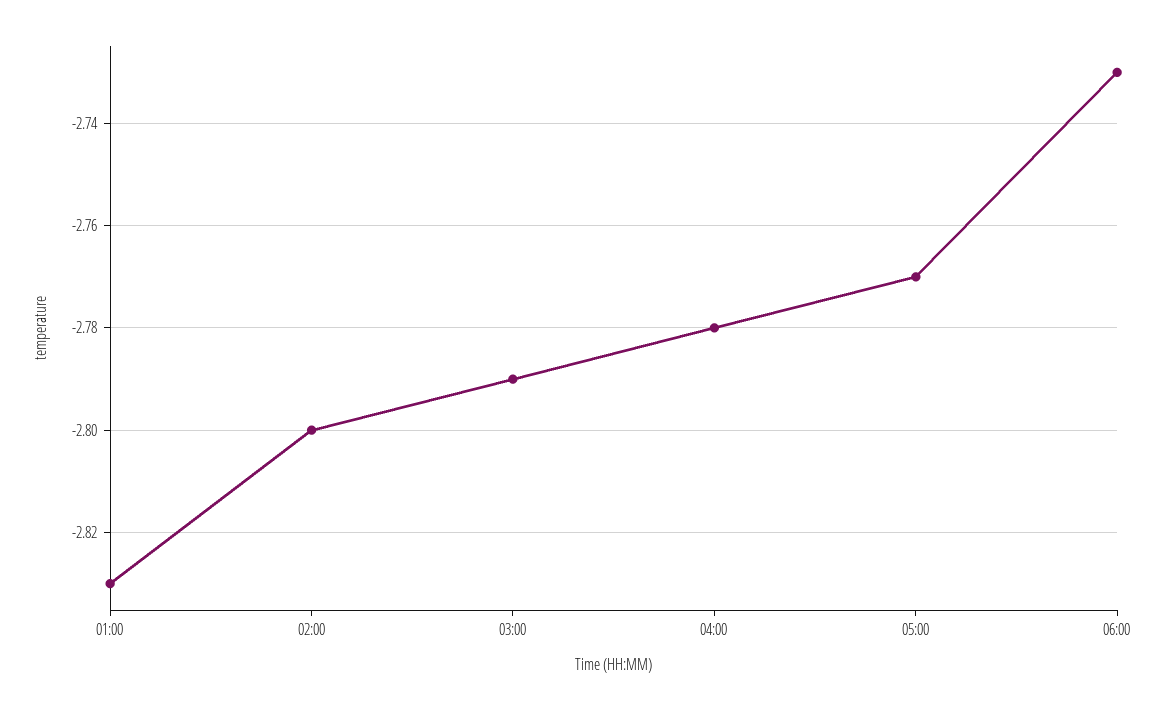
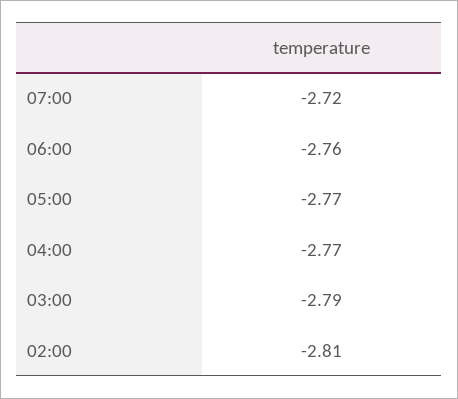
01:00: -2.83 -> none
02:00: -2.8 -> -2.81
04:00: -2.78 -> -2.77
06:00: -2.73 -> -2.76
07:00: none -> -2.72

